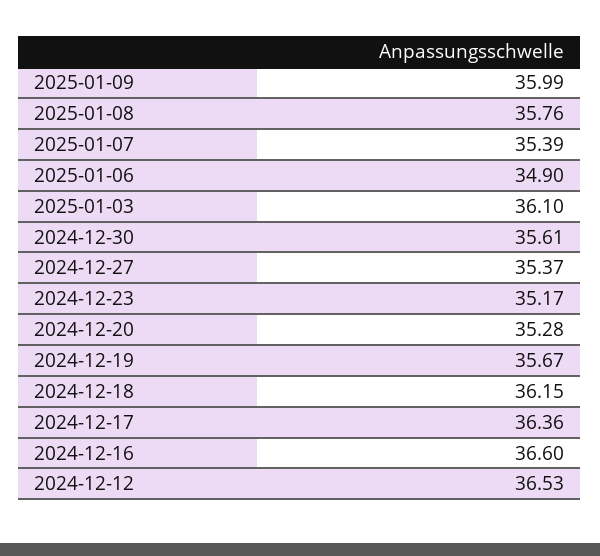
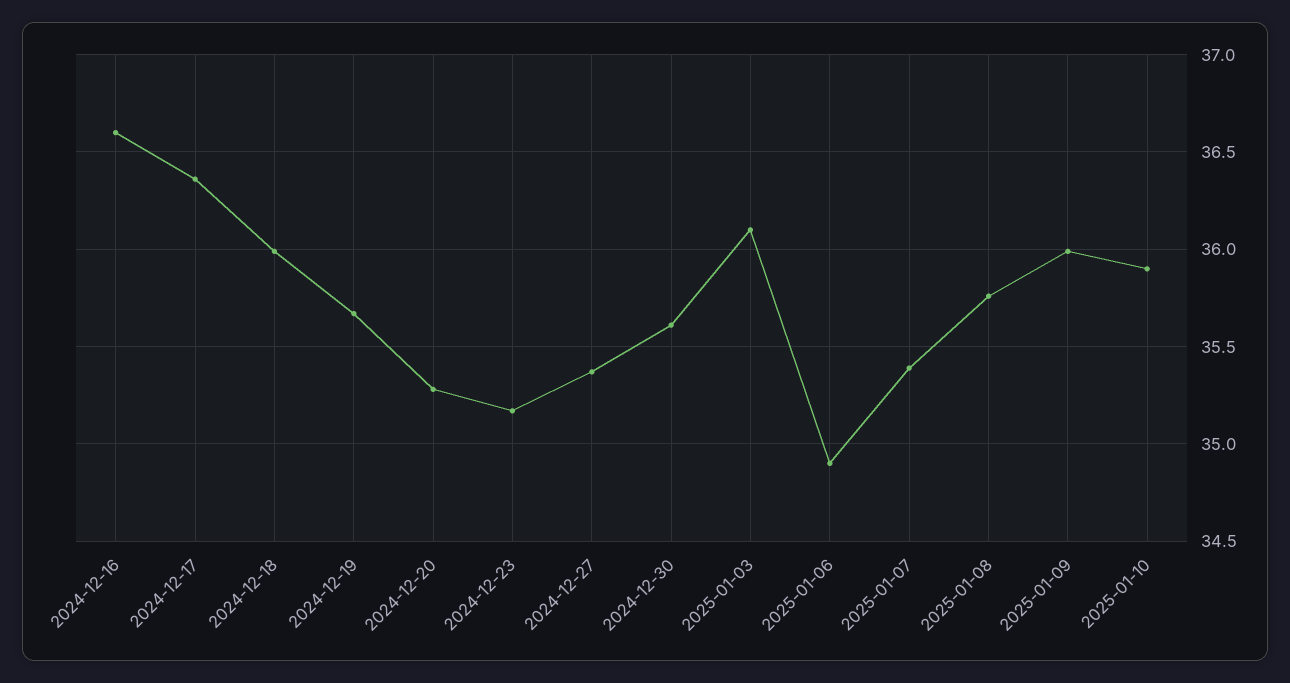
2024-12-18: 36.15 -> 36
2024-12-12: 36.53 -> none
2025-01-10: none -> 35.9

